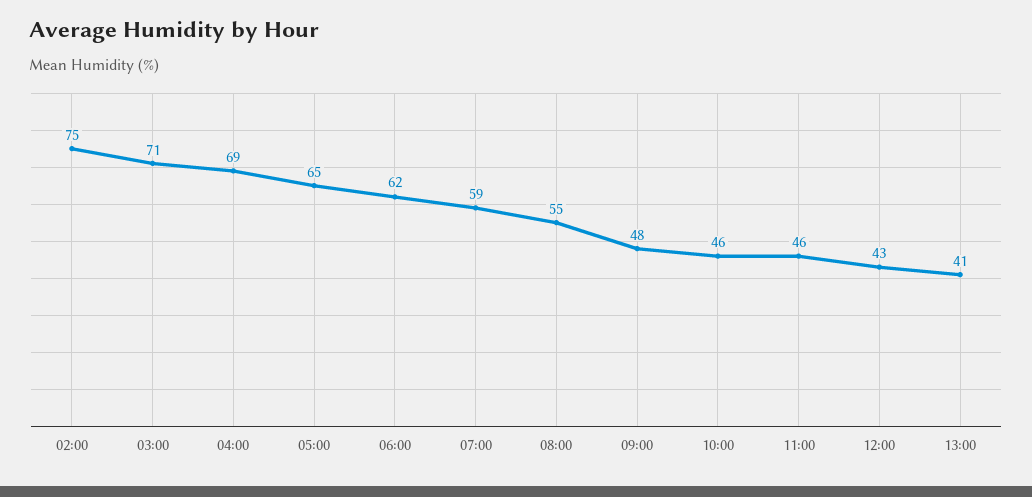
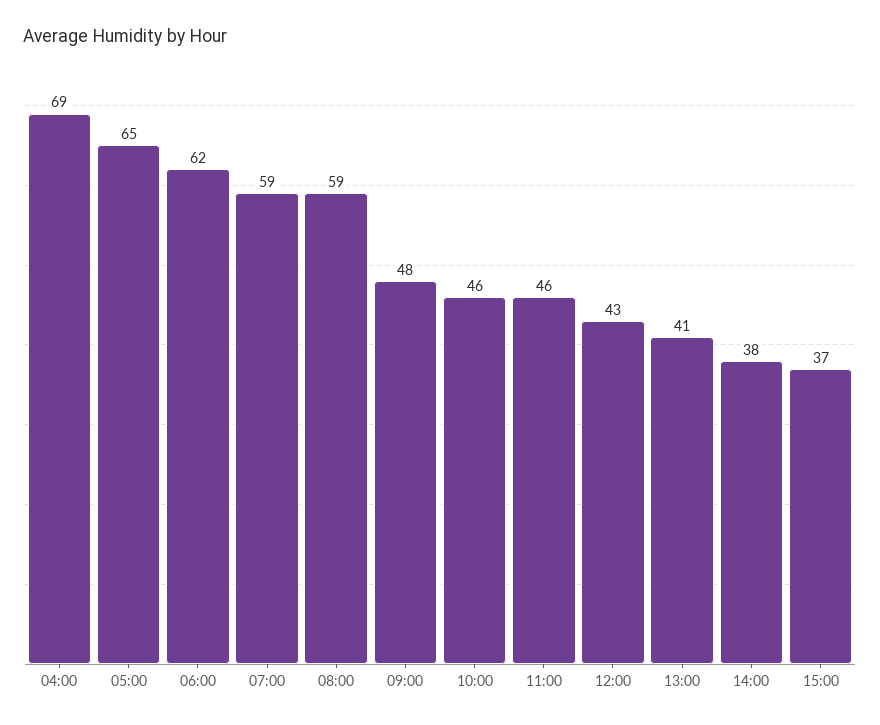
02:00: 75 -> none
03:00: 71 -> none
08:00: 55 -> 59
14:00: none -> 38
15:00: none -> 37

